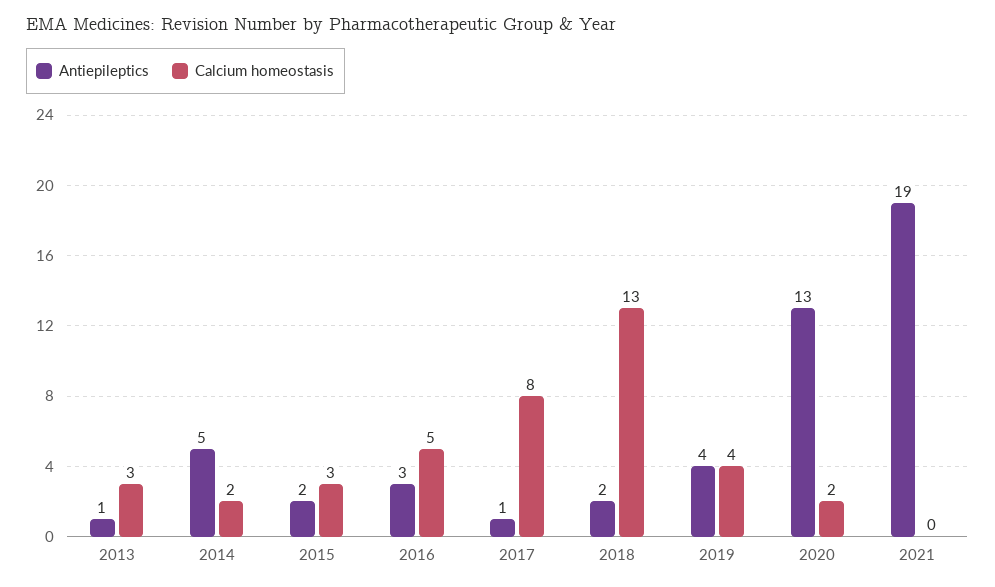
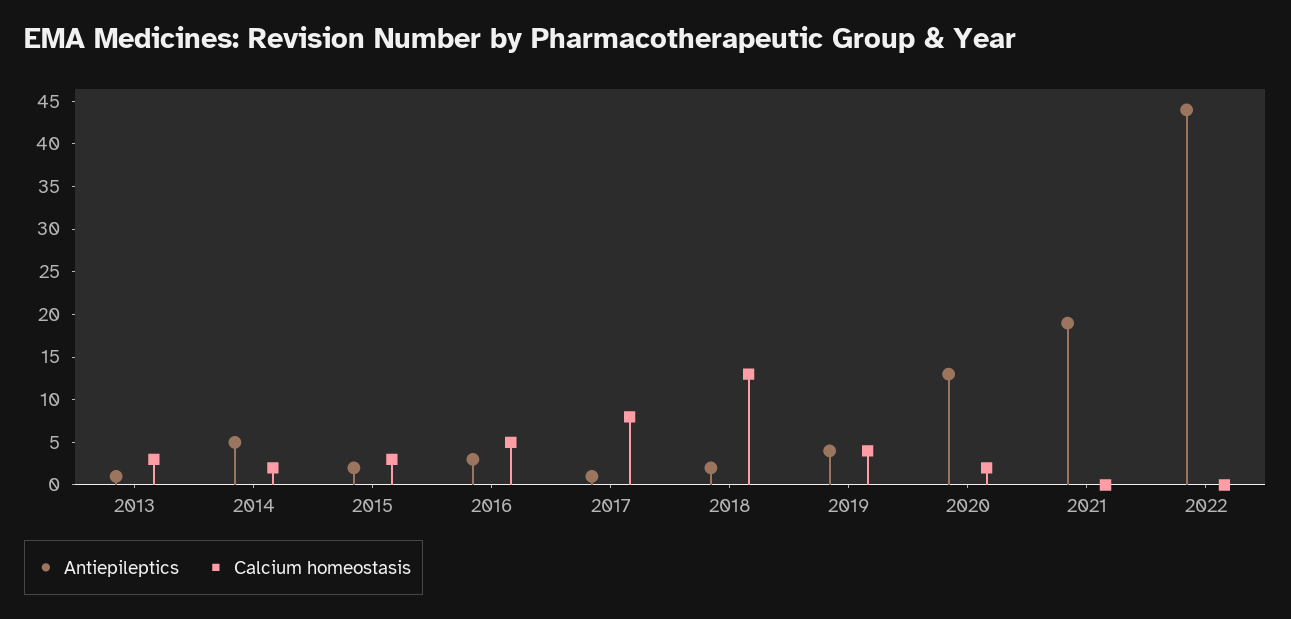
Antiepileptics, 2022: none -> 44
Calcium homeostasis, 2022: none -> 0

